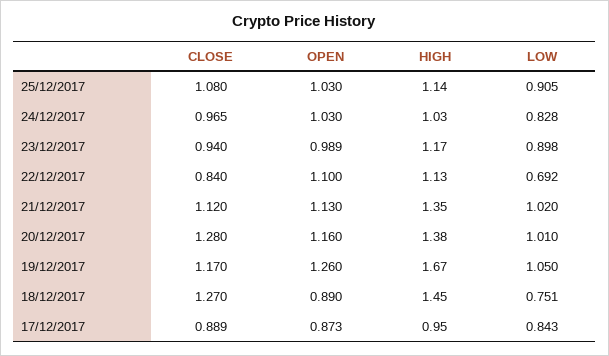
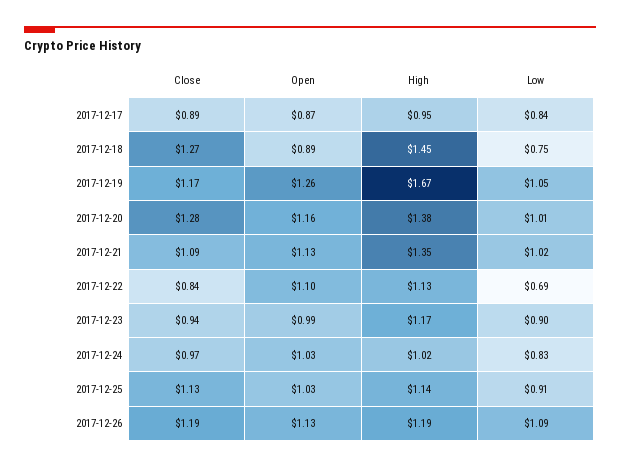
CLOSE, 25/12/2017: 1.08 -> 1.13
HIGH, 24/12/2017: 1.03 -> 1.02
CLOSE, 21/12/2017: 1.12 -> 1.09
CLOSE, 2017-12-26: none -> 1.19
OPEN, 2017-12-26: none -> 1.13
HIGH, 2017-12-26: none -> 1.19
LOW, 2017-12-26: none -> 1.09

